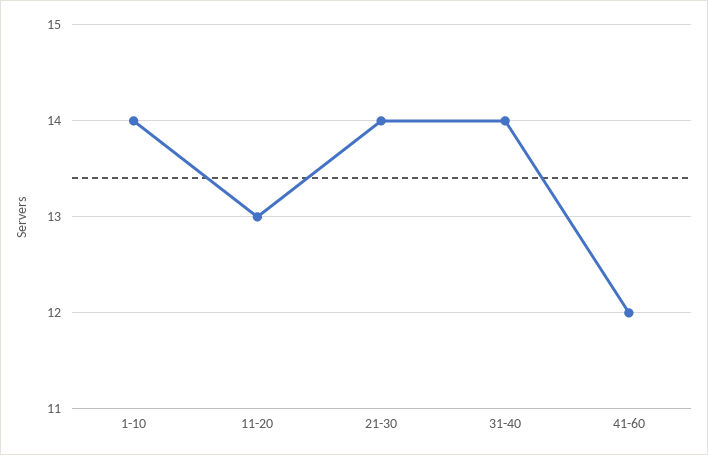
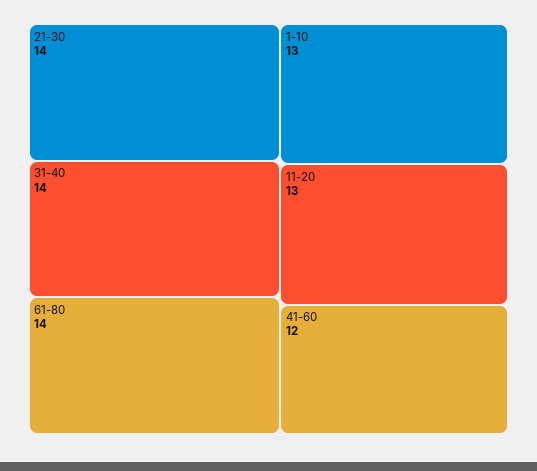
1-10: 14 -> 13
61-80: none -> 14

